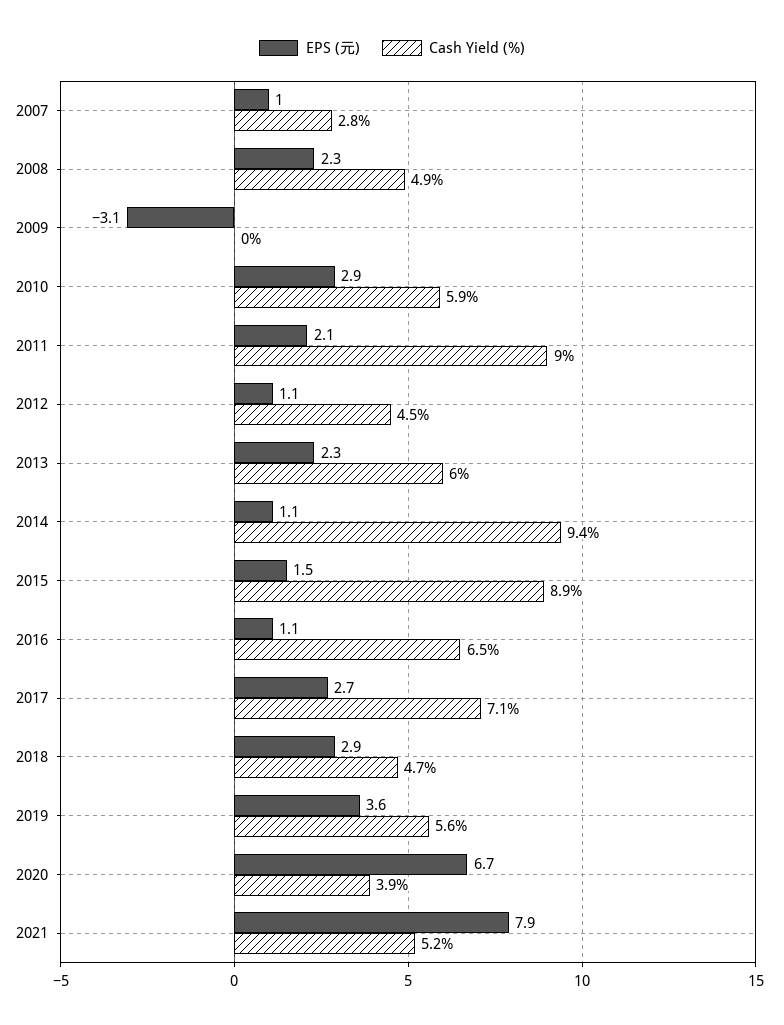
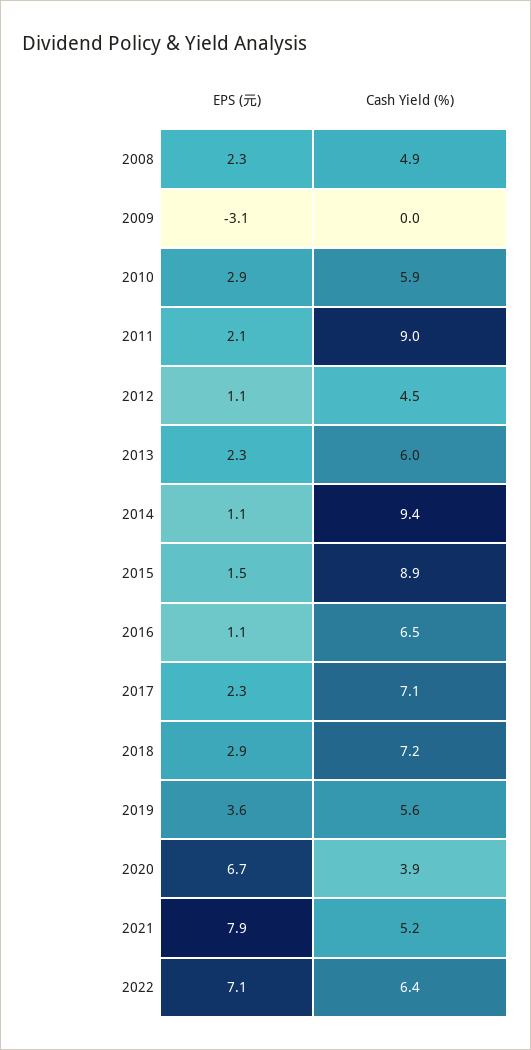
EPS (元), 2007: 1 -> none
Cash Yield (%), 2007: 2.8 -> none
EPS (元), 2017: 2.7 -> 2.3
Cash Yield (%), 2018: 4.7 -> 7.2
EPS (元), 2022: none -> 7.1
Cash Yield (%), 2022: none -> 6.4

